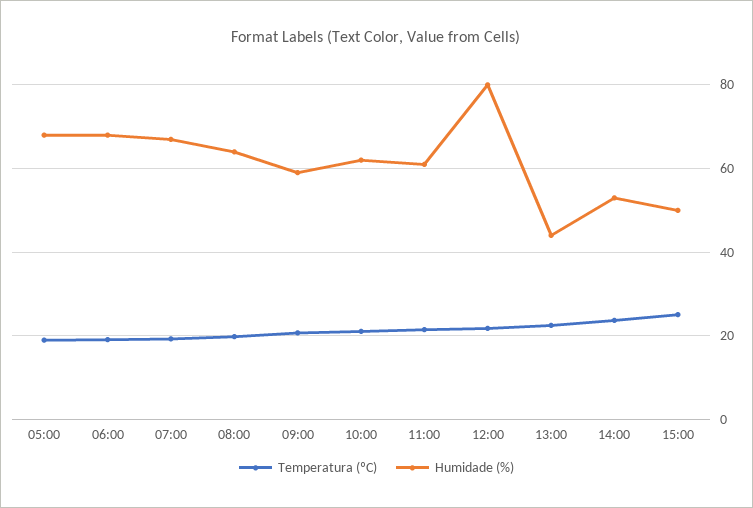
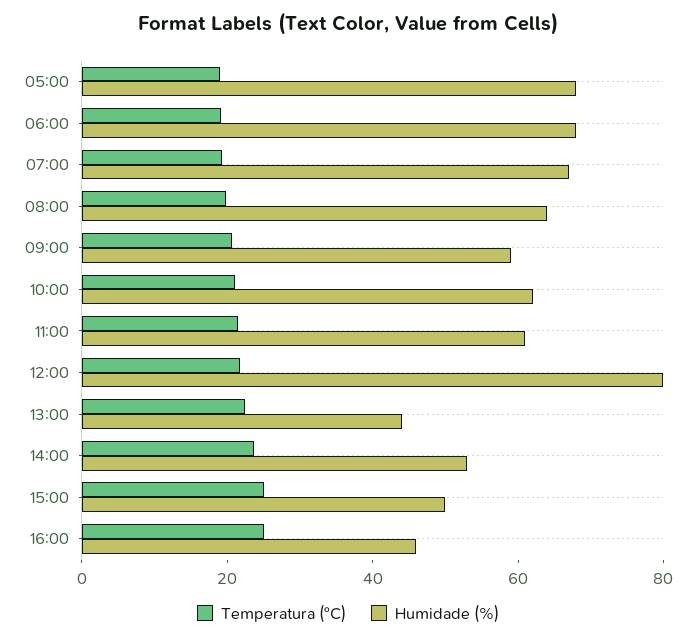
Temperatura (ºC), 16:00: none -> 25
Humidade (%), 16:00: none -> 45

